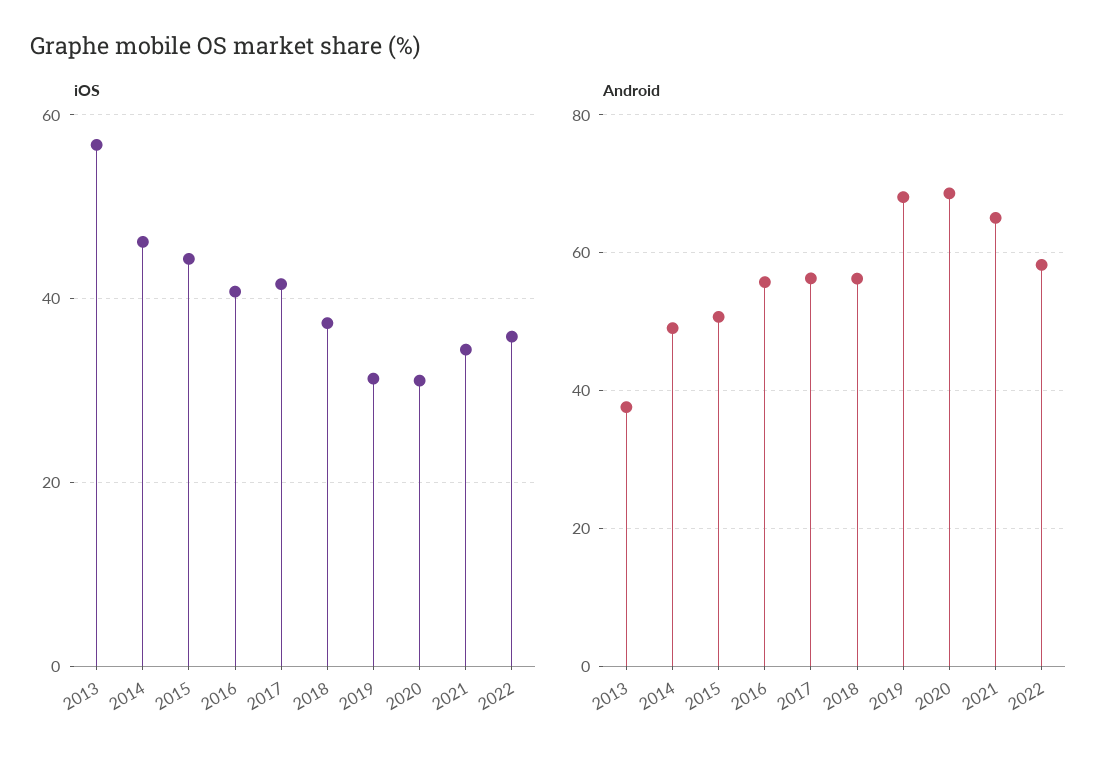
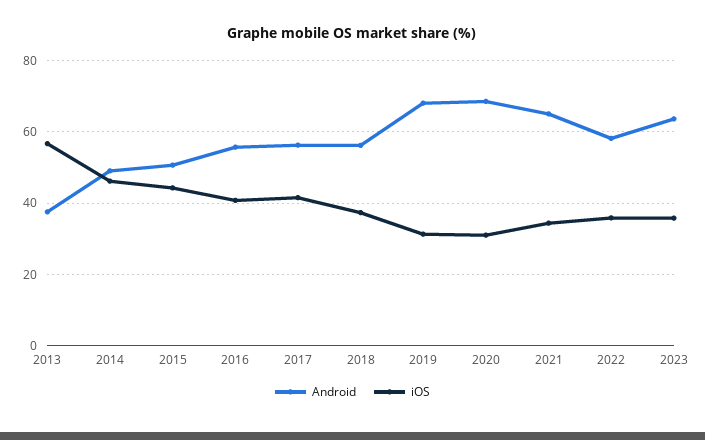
Android, 2023: none -> 64
iOS, 2023: none -> 36

